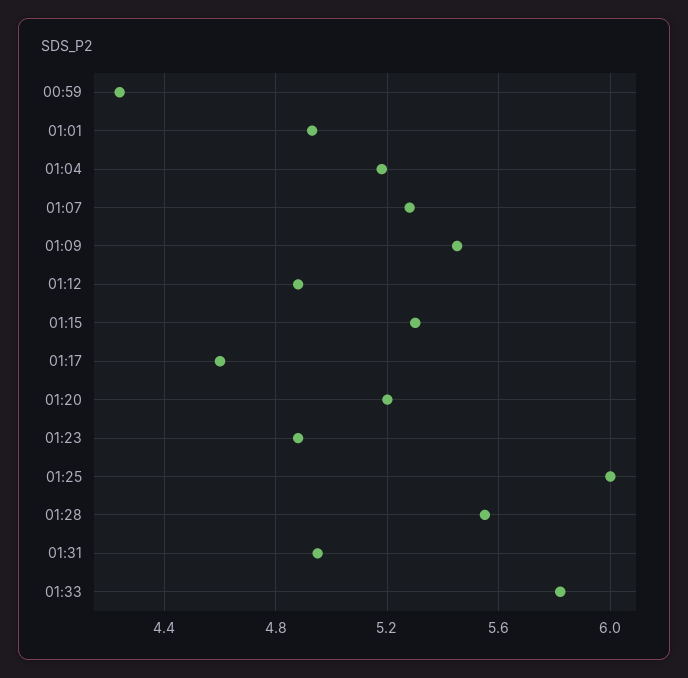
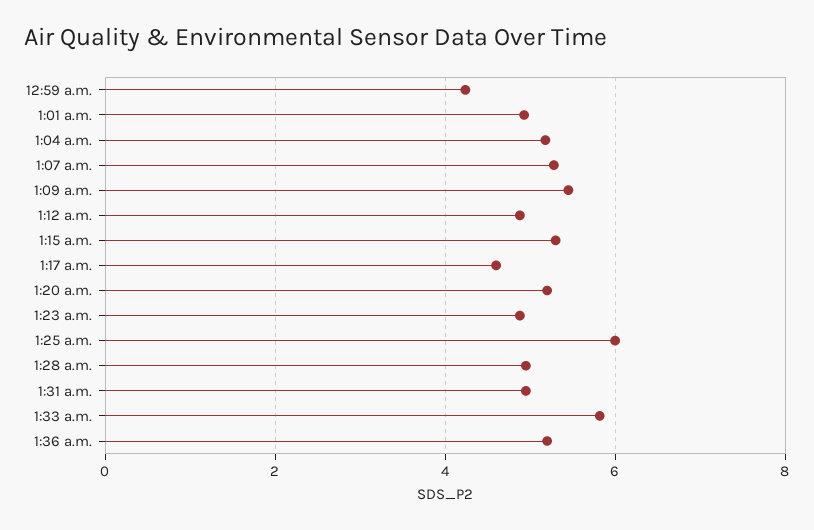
01:28: 5.55 -> 5
1:36 a.m.: none -> 5.2

